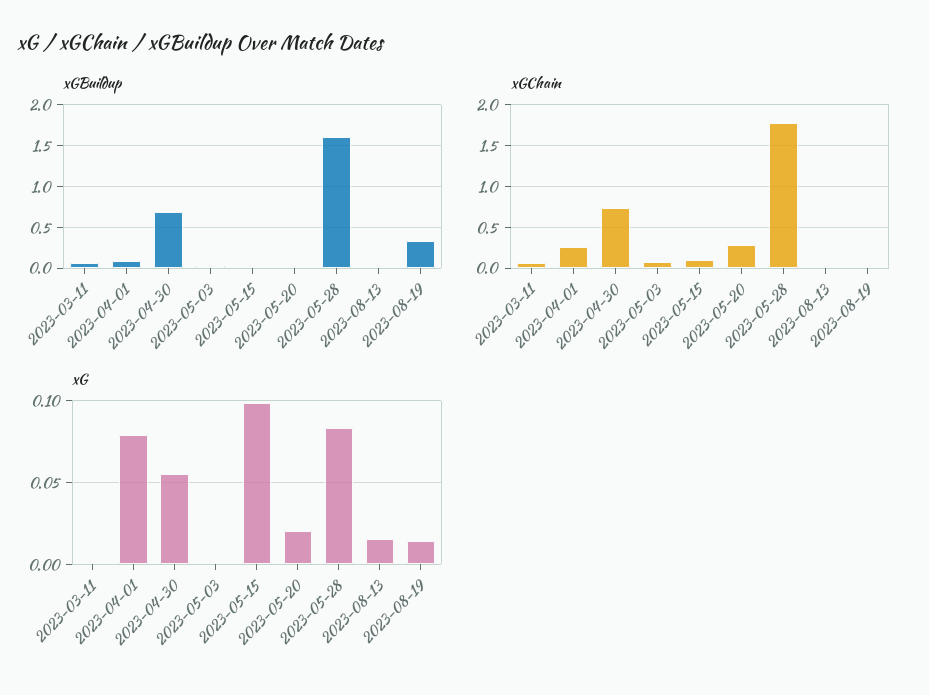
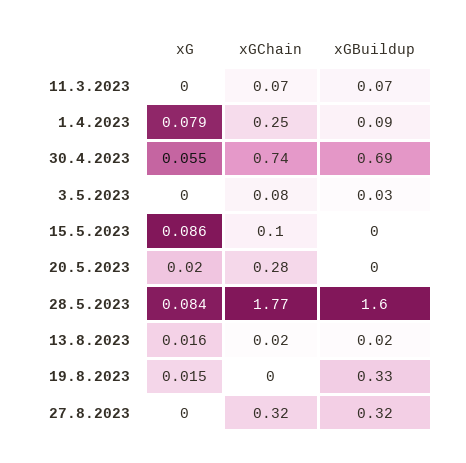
xG, 2023-05-15: 0.1 -> 0.086
xG, 27.8.2023: none -> 0
xGChain, 27.8.2023: none -> 0.32
xGBuildup, 27.8.2023: none -> 0.32

